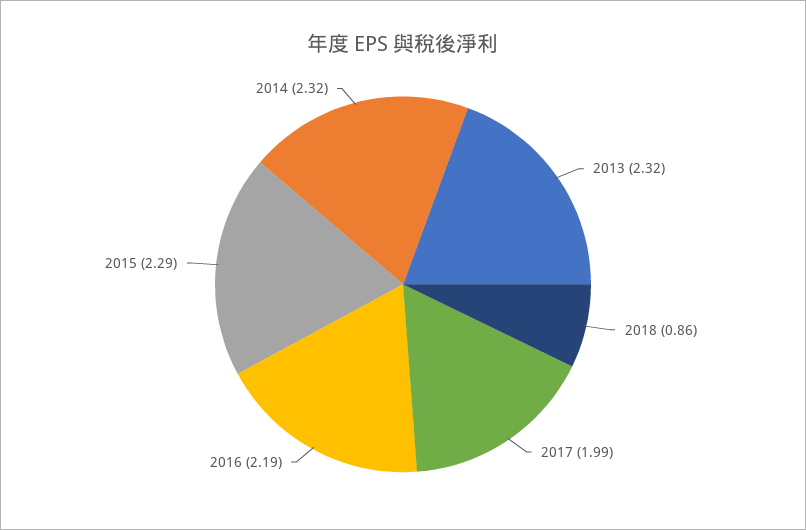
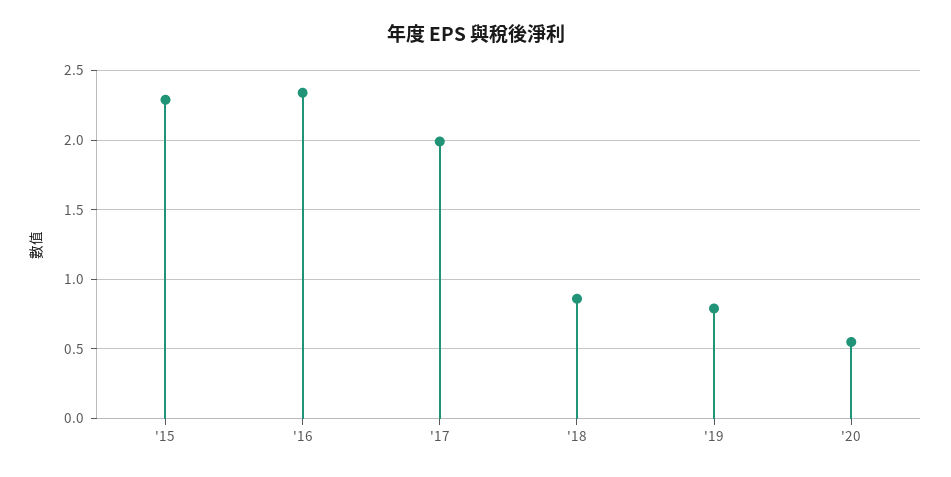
2013: 2.32 -> none
2016: 2.19 -> 2.35
2014: 2.32 -> none
'19: none -> 0.8
'20: none -> 0.55

